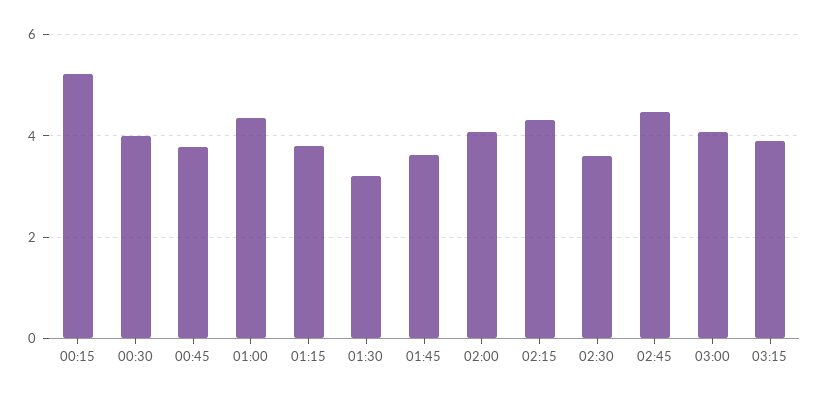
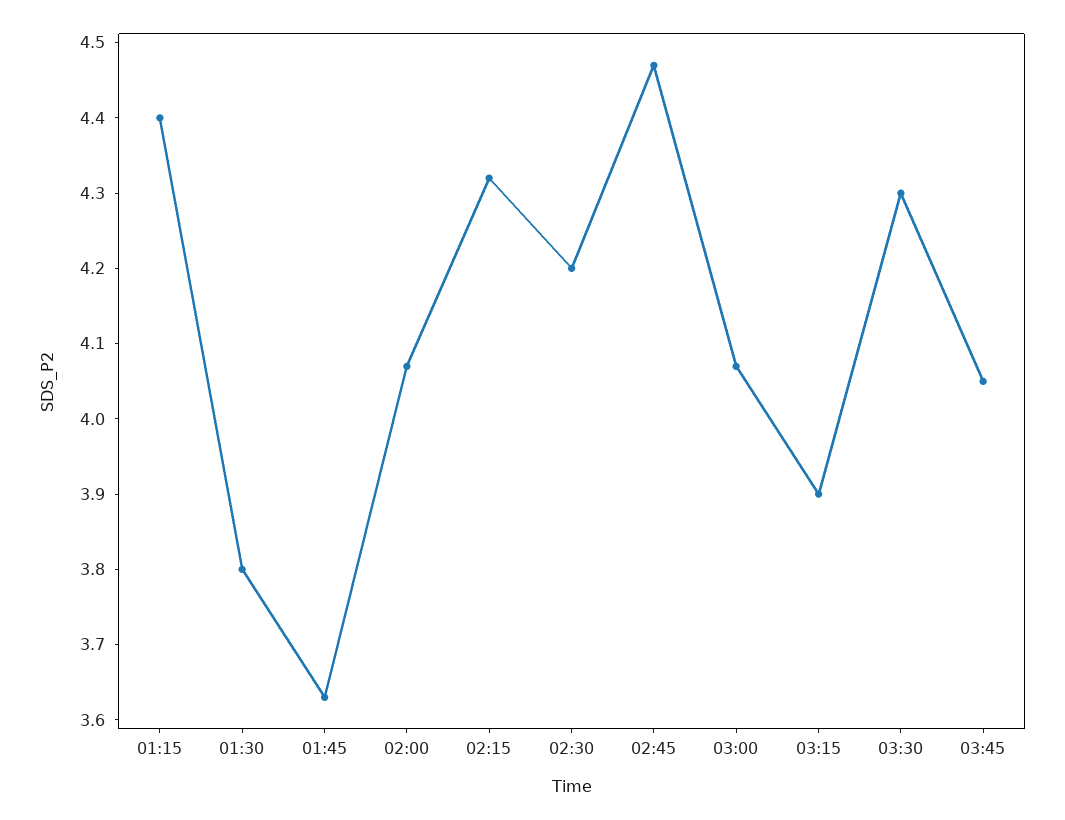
00:15: 5.2 -> none
00:30: 4 -> none
00:45: 3.8 -> none
01:00: 4.4 -> none
01:15: 3.8 -> 4.4
01:30: 3.2 -> 3.8
02:30: 3.6 -> 4.2
03:30: none -> 4.3
03:45: none -> 4.05

